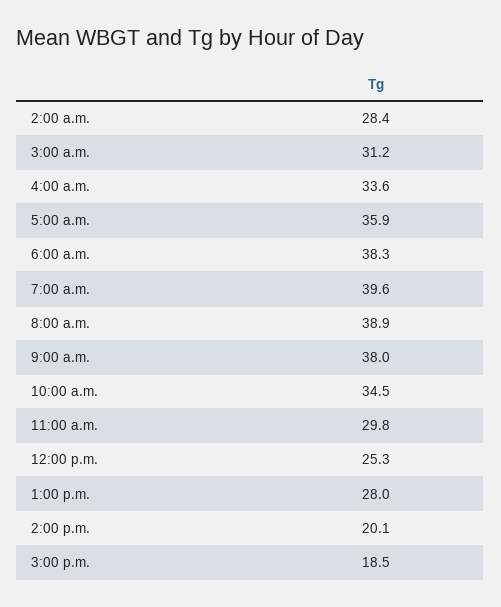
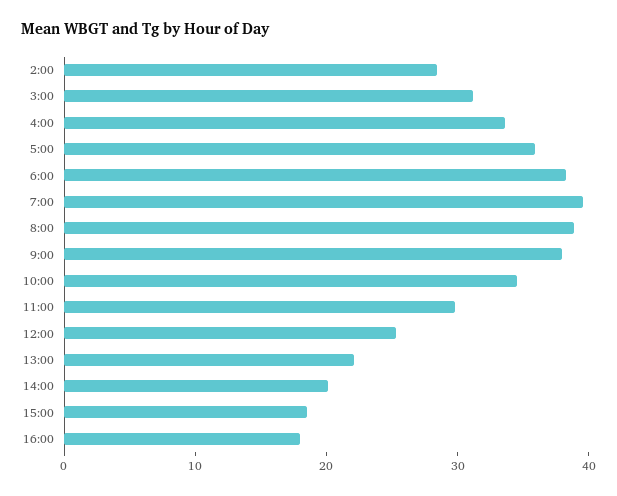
1:00 p.m.: 28 -> 22
16:00: none -> 18

